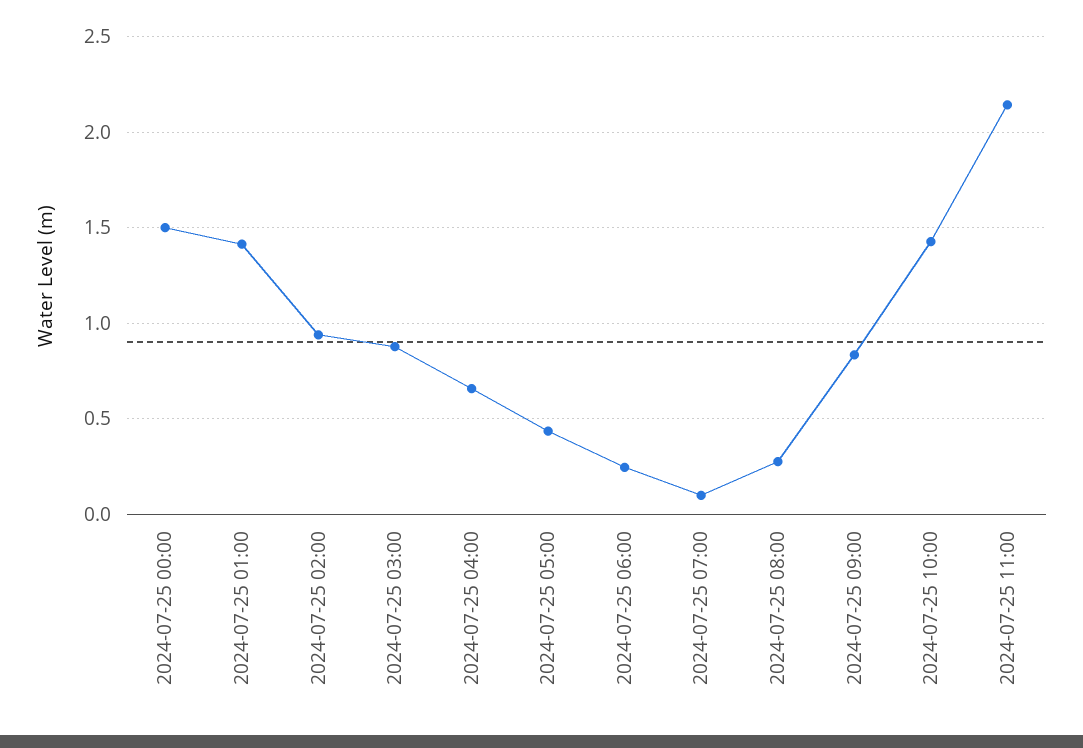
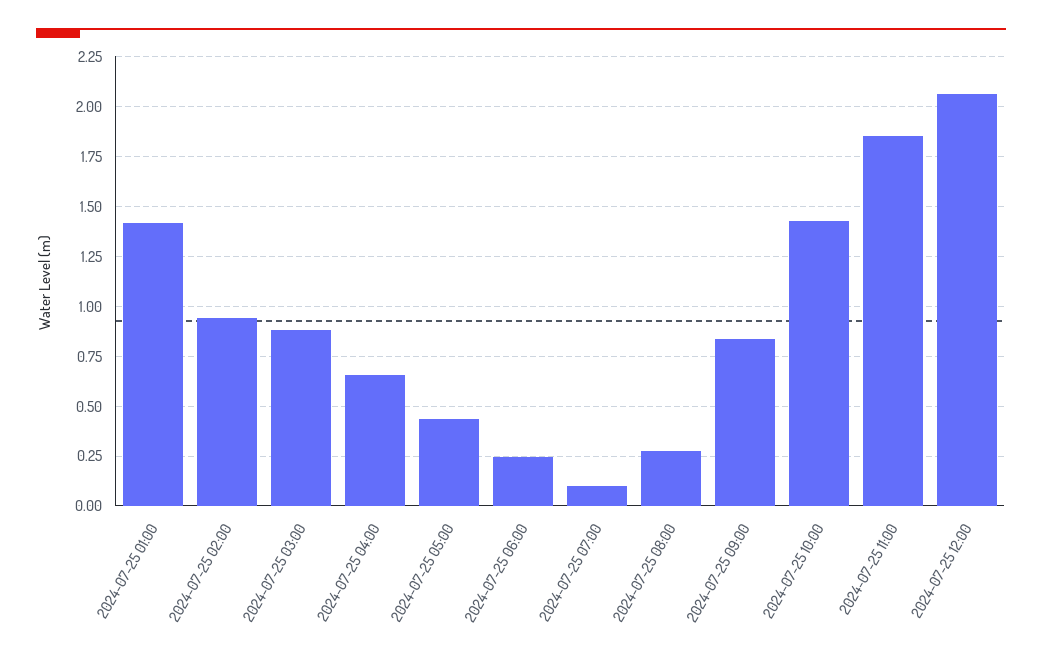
2024-07-25 00:00: 1.5 -> none
2024-07-25 11:00: 2.15 -> 1.85
2024-07-25 12:00: none -> 2.05

